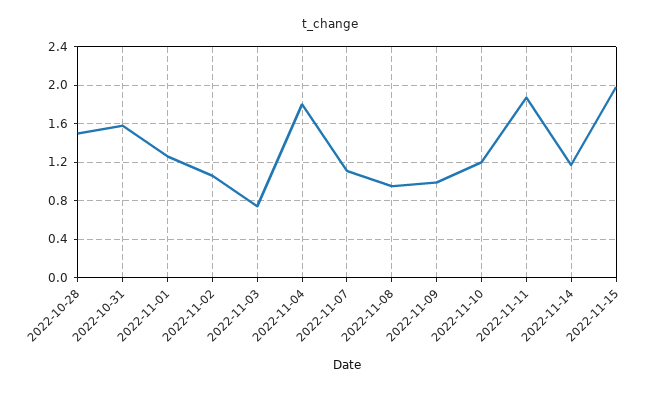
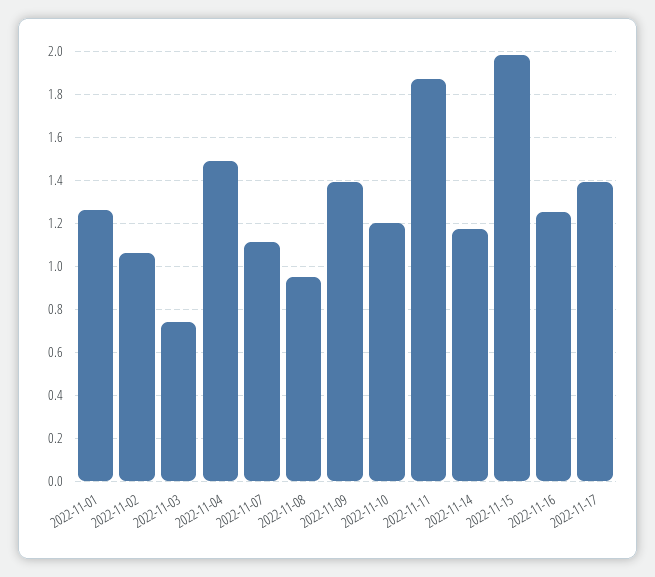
2022-10-28: 1.5 -> none
2022-10-31: 1.6 -> none
2022-11-04: 1.8 -> 1.5
2022-11-09: 1 -> 1.4
2022-11-16: none -> 1.25
2022-11-17: none -> 1.4

